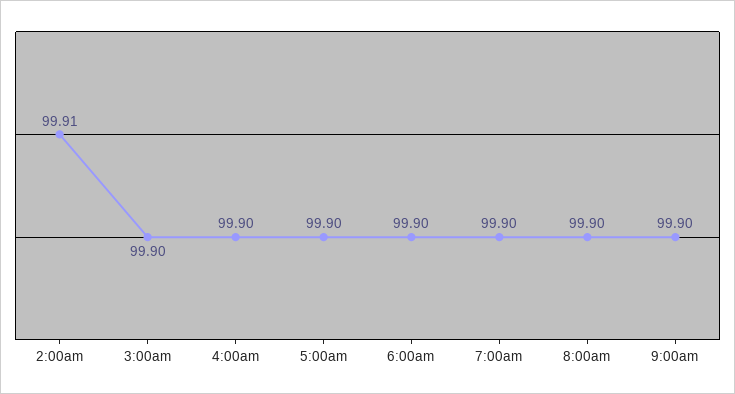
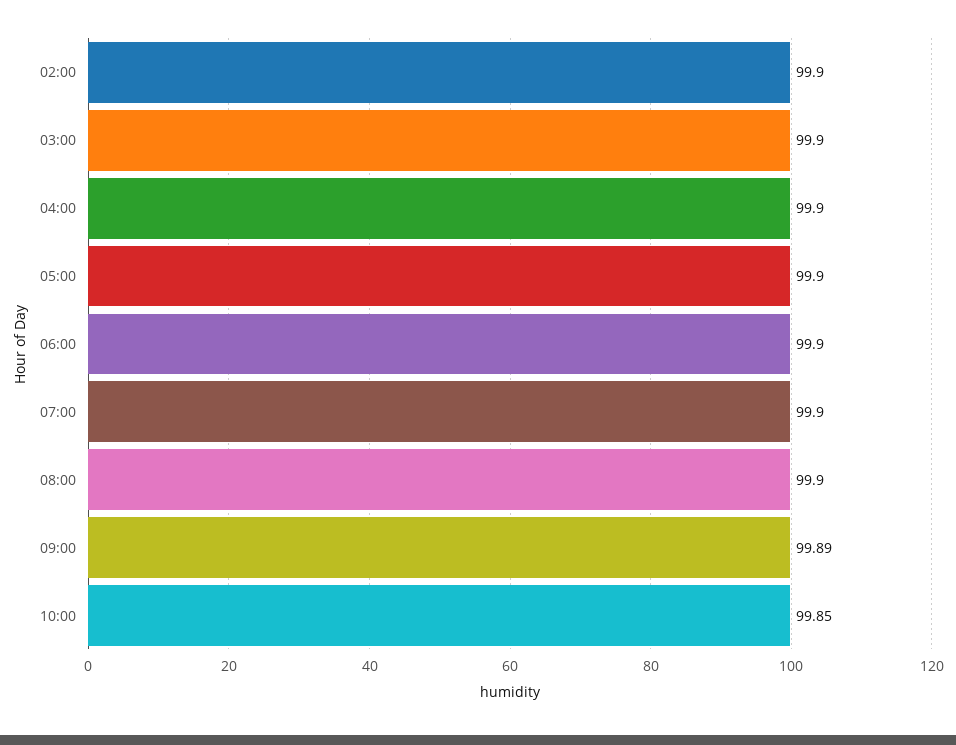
2:00am: 99.91 -> 99.9
9:00am: 99.9 -> 99.89
10:00: none -> 99.85

